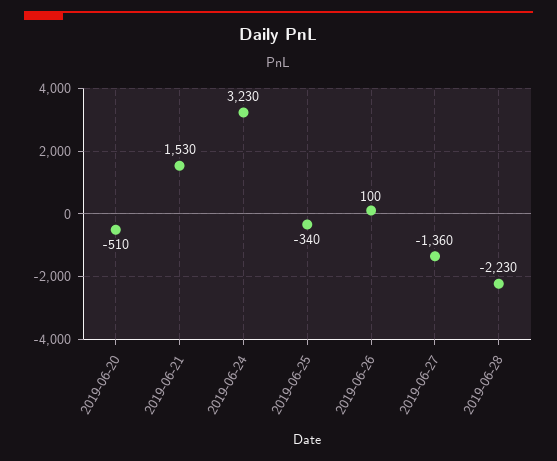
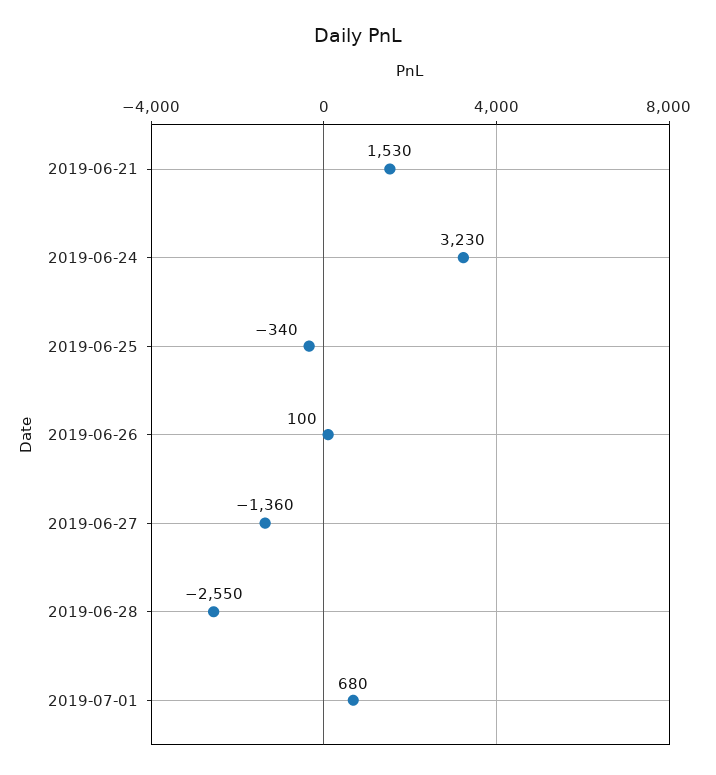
2019-06-20: -510 -> none
2019-06-28: -2230 -> -2550
2019-07-01: none -> 680

